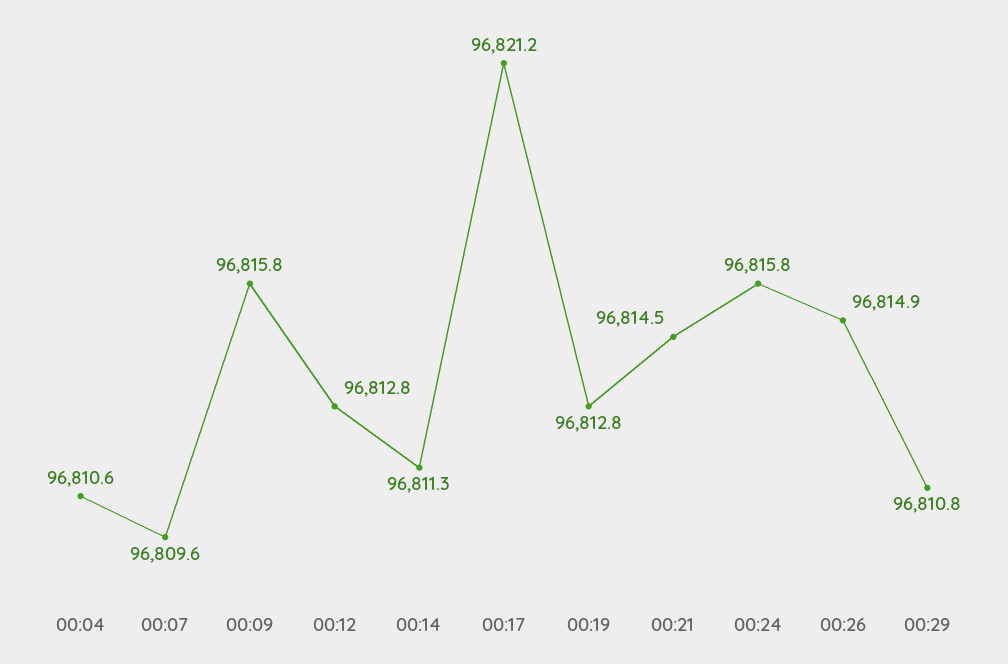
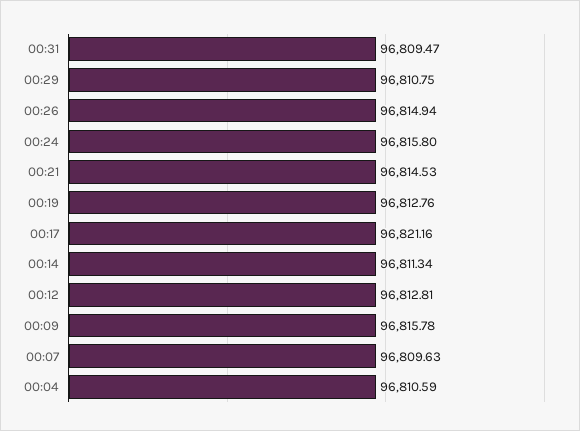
00:31: none -> 96809.47

